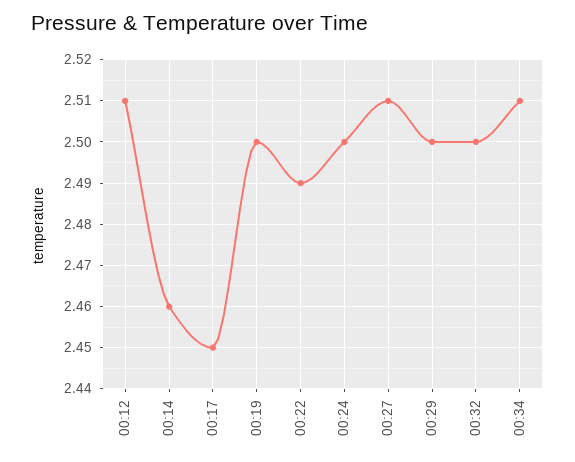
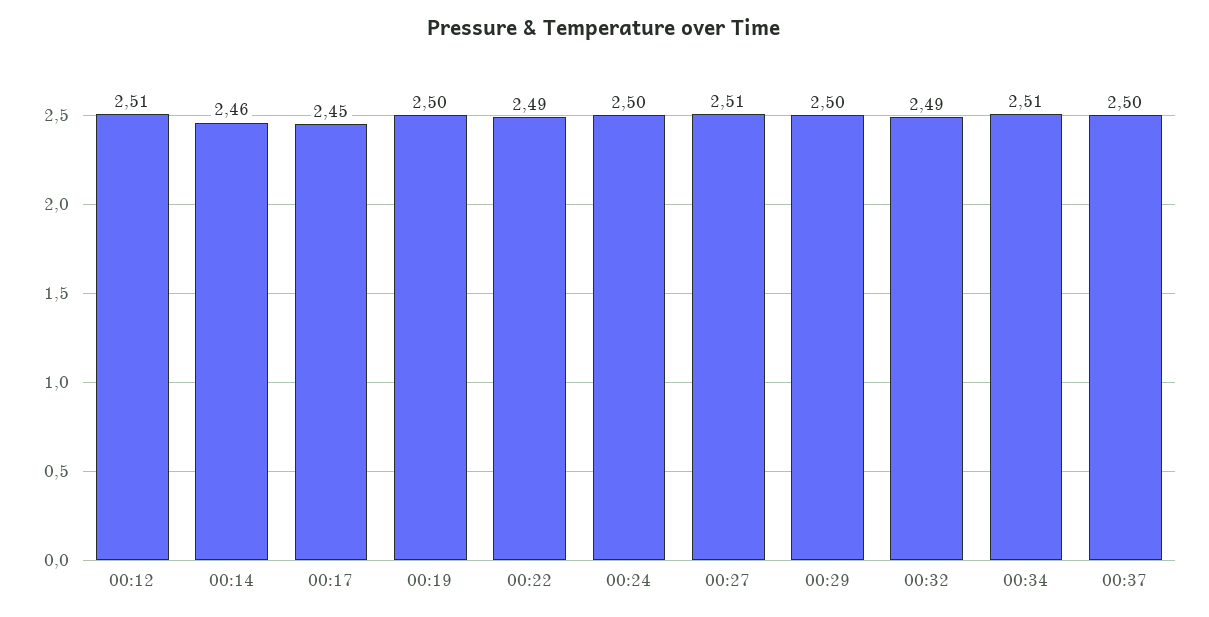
00:32: 2.5 -> 2.49
00:37: none -> 2.5

